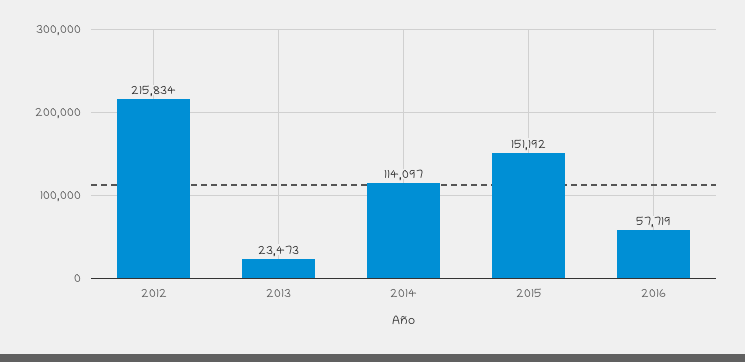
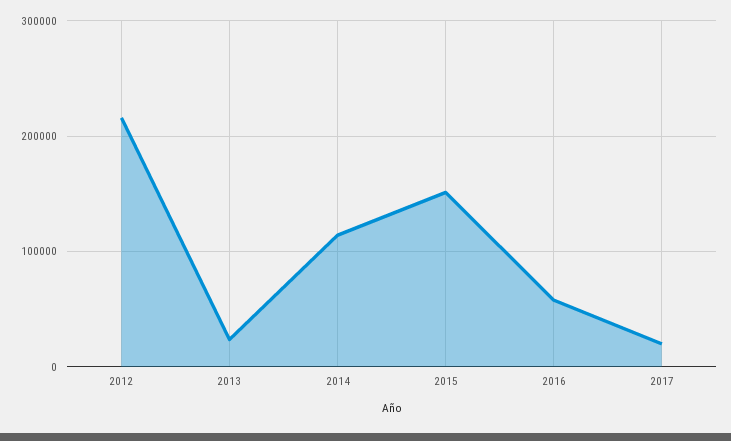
2017: none -> 20000

